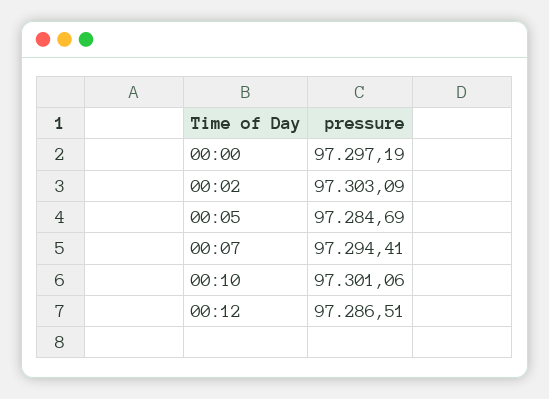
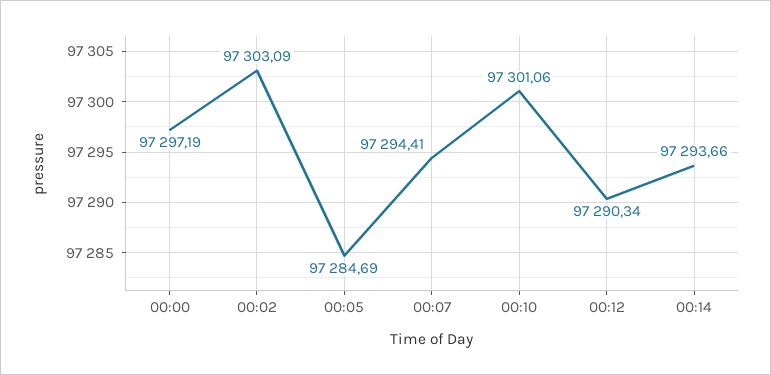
00:12: 97286.51 -> 97290.34
00:14: none -> 97293.66

